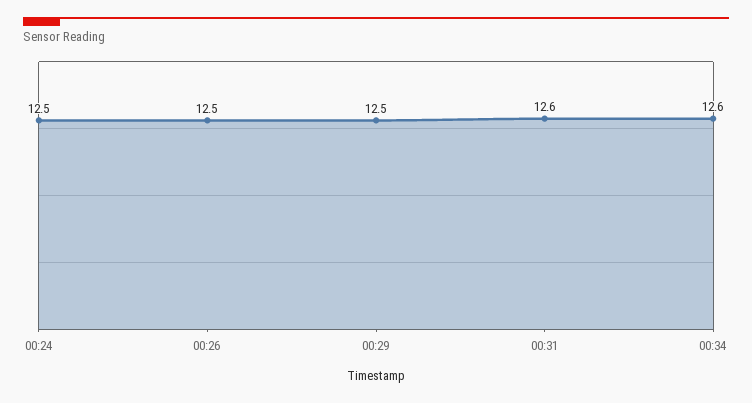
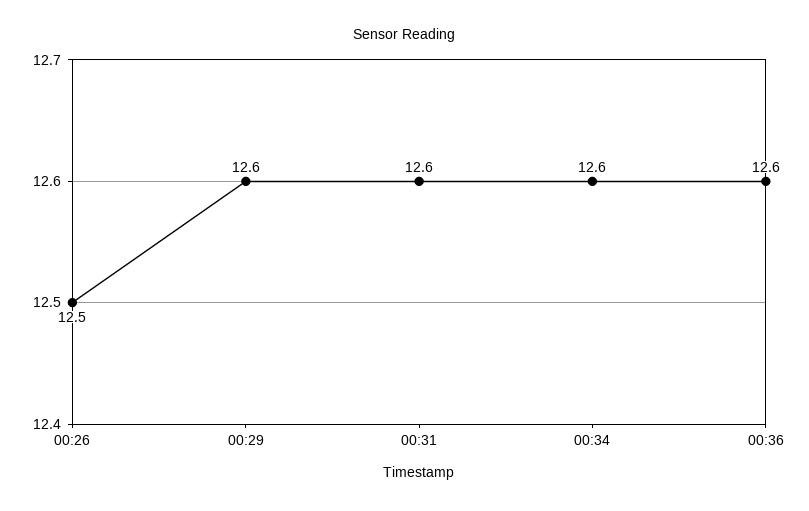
00:24: 12.5 -> none
00:29: 12.5 -> 12.6
00:36: none -> 12.6

